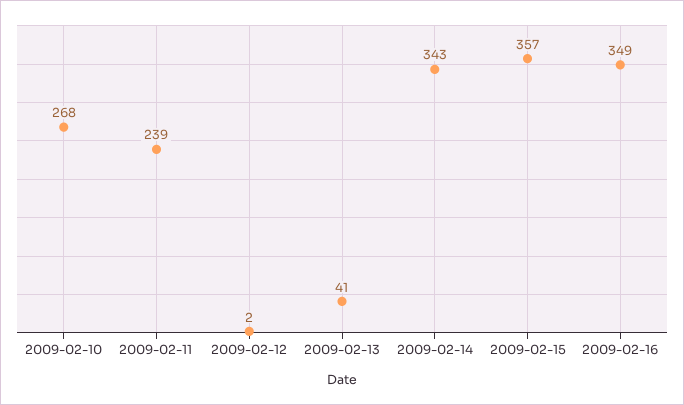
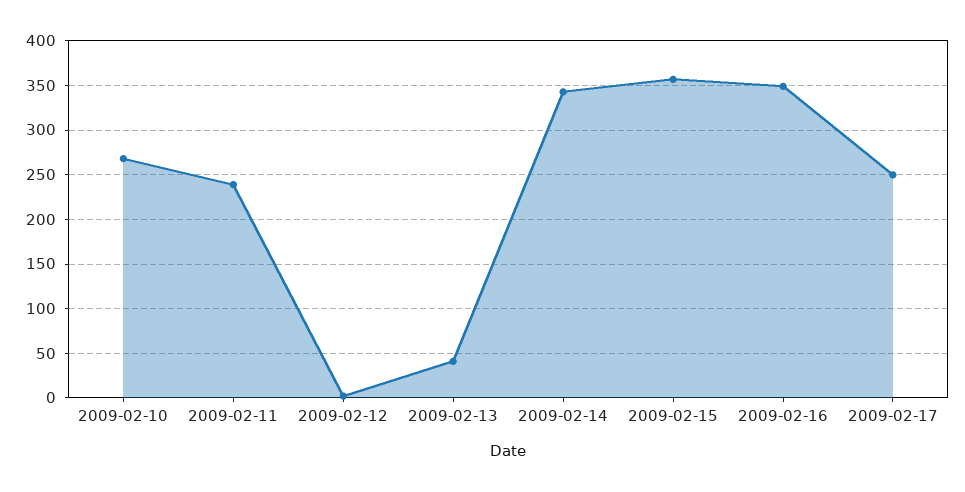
2009-02-17: none -> 250

